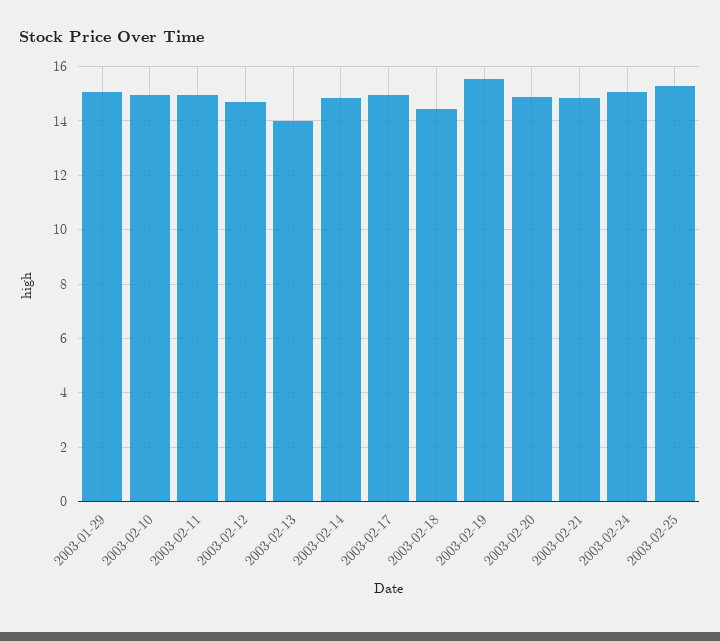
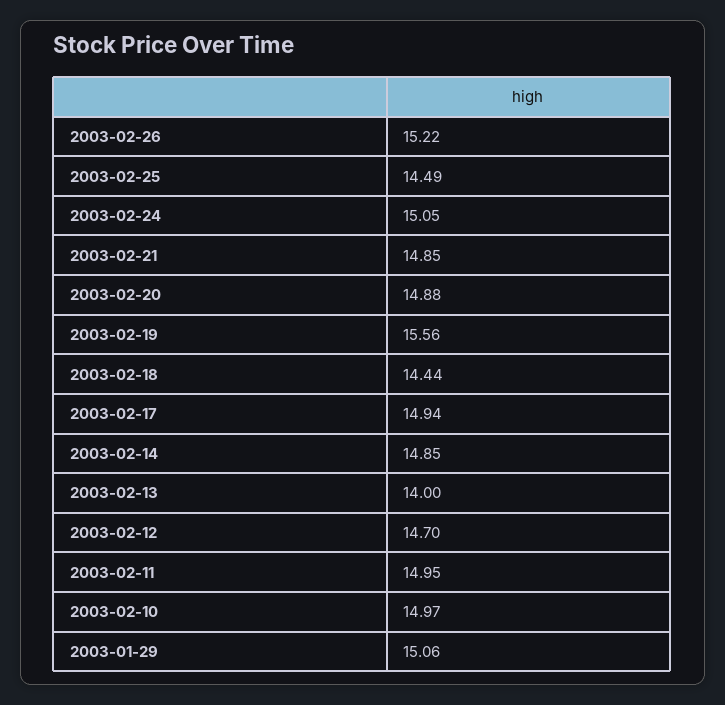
2003-02-25: 15.25 -> 14.49
2003-02-26: none -> 15.22

